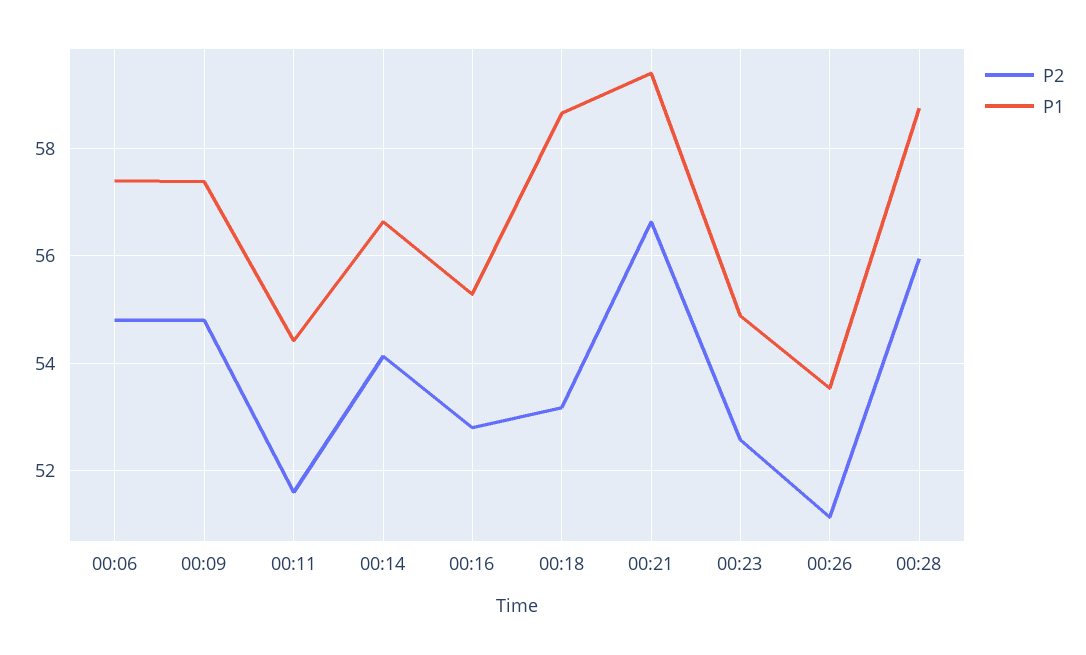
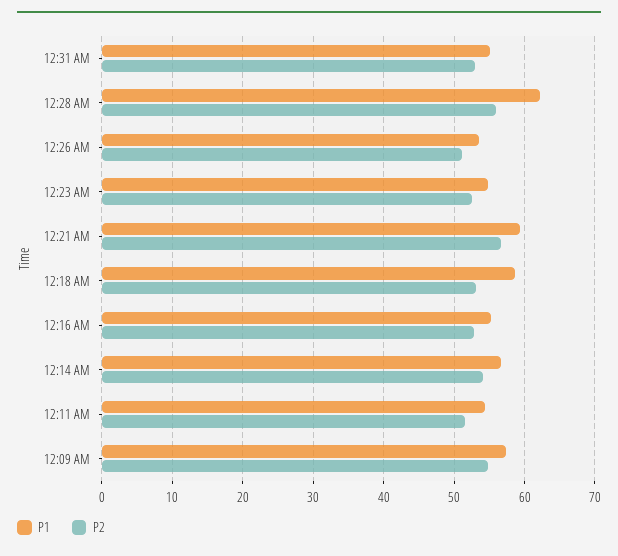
P2, 00:06: 54.8 -> none
P1, 00:06: 57.4 -> none
P1, 00:28: 58.8 -> 62
P1, 12:31 AM: none -> 55
P2, 12:31 AM: none -> 53

